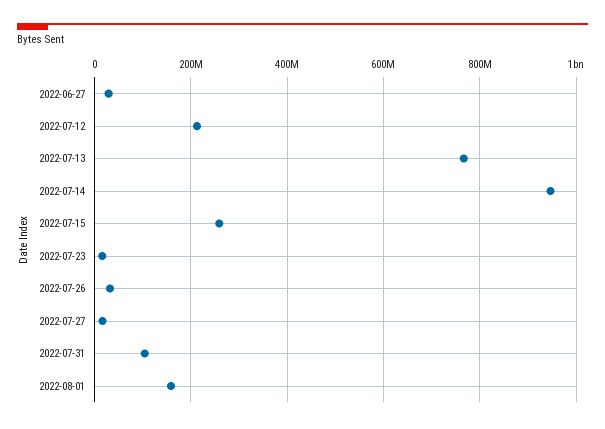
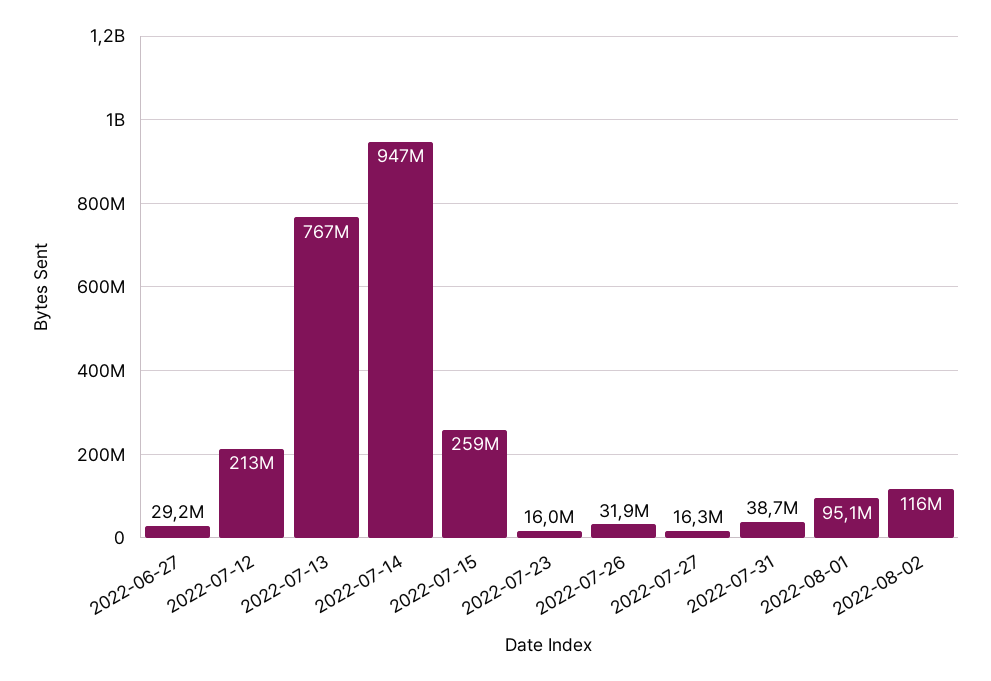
2022-07-31: 100000000 -> 38700000
2022-08-01: 160000000 -> 95100000
2022-08-02: none -> 116000000

